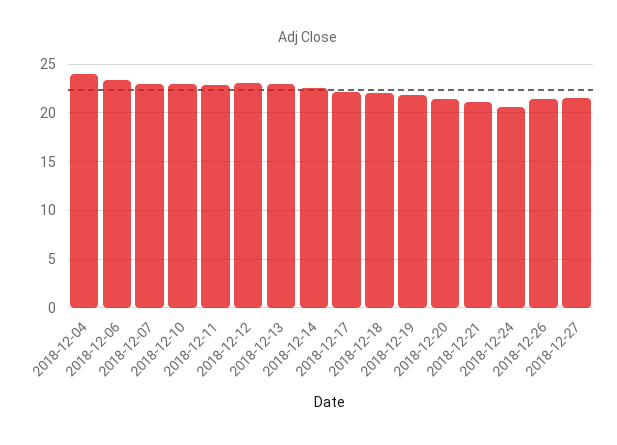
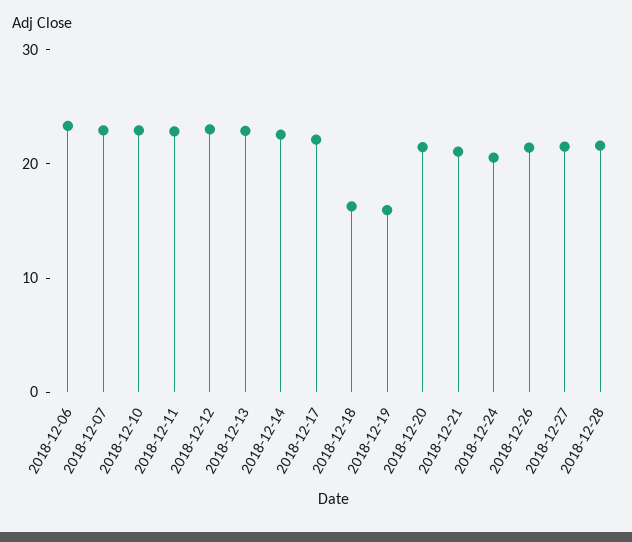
2018-12-04: 24 -> none
2018-12-18: 22 -> 16
2018-12-19: 22 -> 16
2018-12-28: none -> 22

